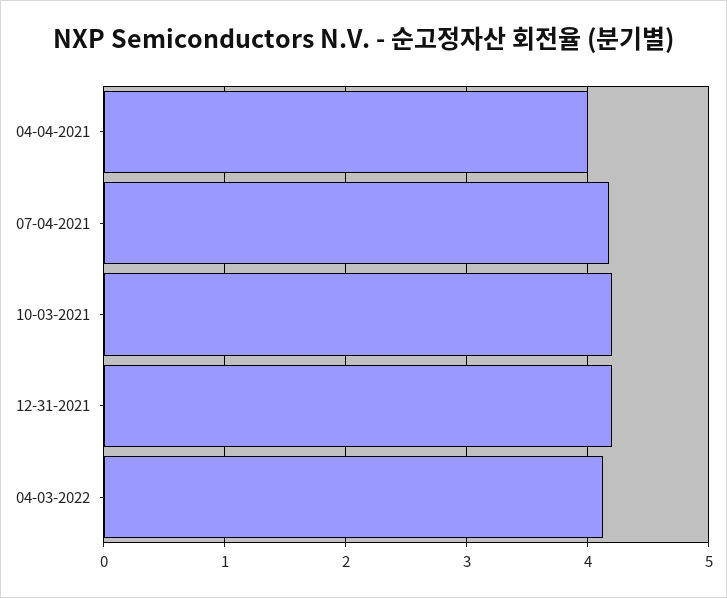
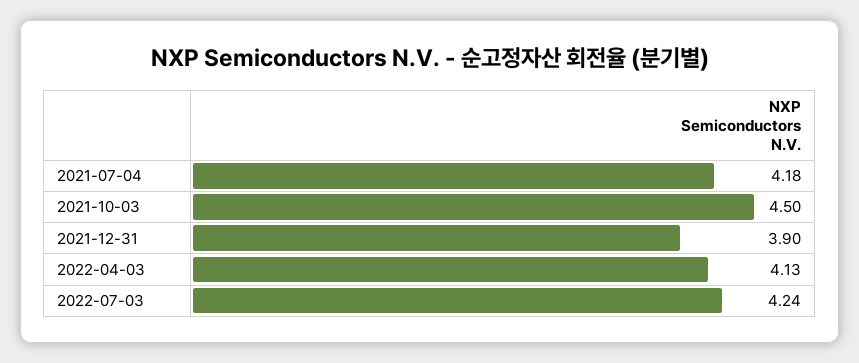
04-04-2021: 4 -> none
10-03-2021: 4.2 -> 4.5
12-31-2021: 4.2 -> 3.9
2022-07-03: none -> 4.24

